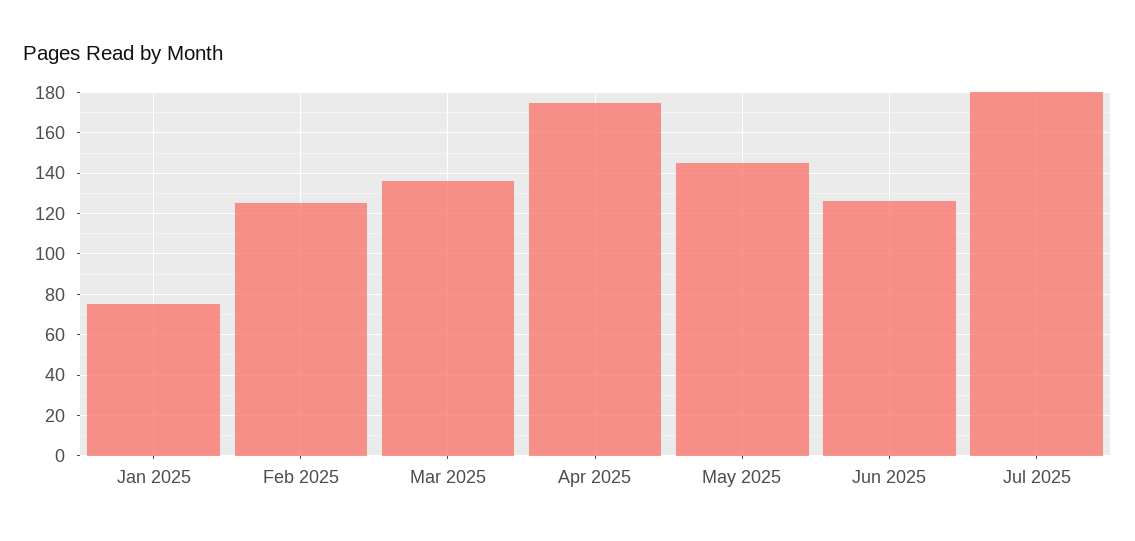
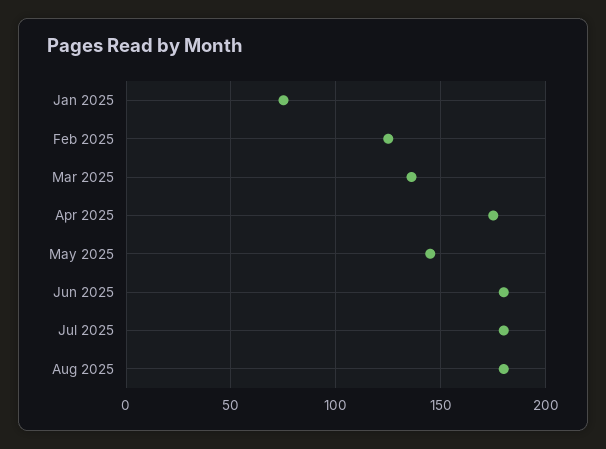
Jun 2025: 125 -> 180
Aug 2025: none -> 180

